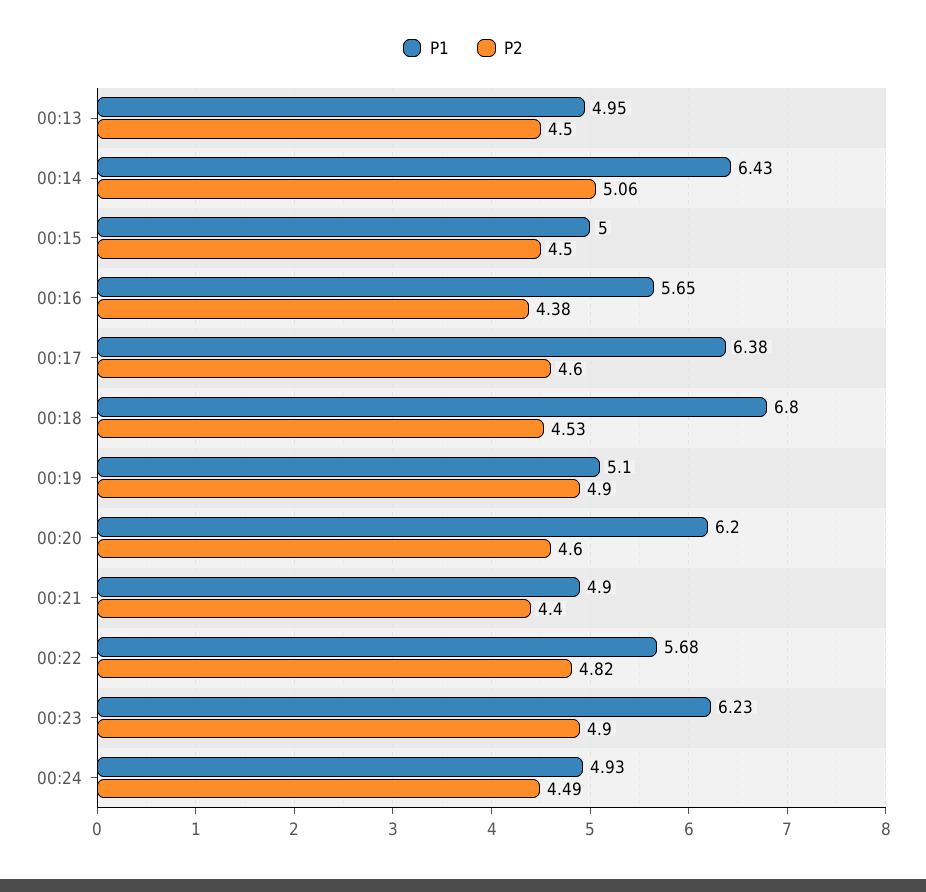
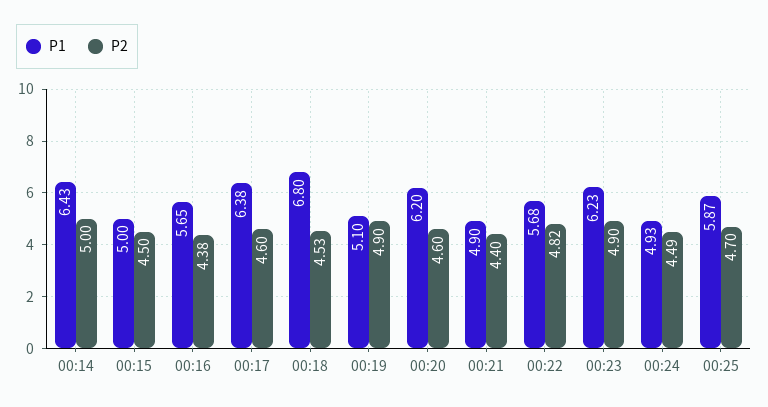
P1, 00:13: 4.95 -> none
P2, 00:13: 4.5 -> none
P2, 00:14: 5.06 -> 5
P1, 00:25: none -> 5.87
P2, 00:25: none -> 4.7

